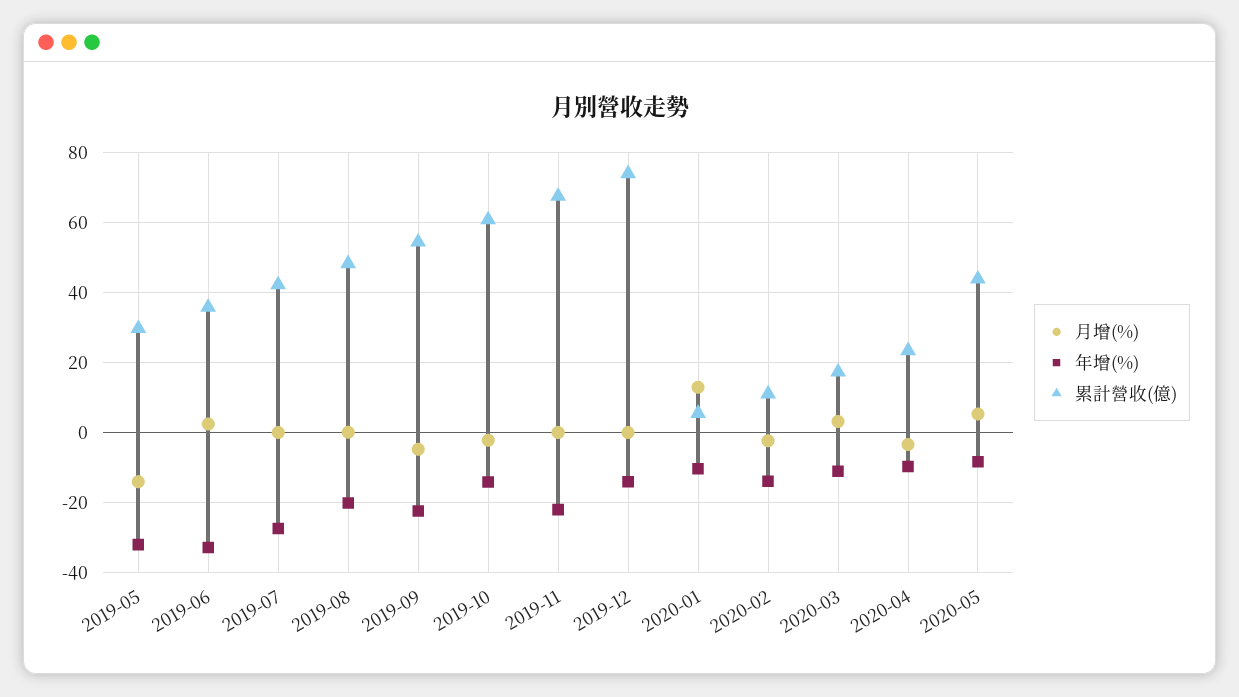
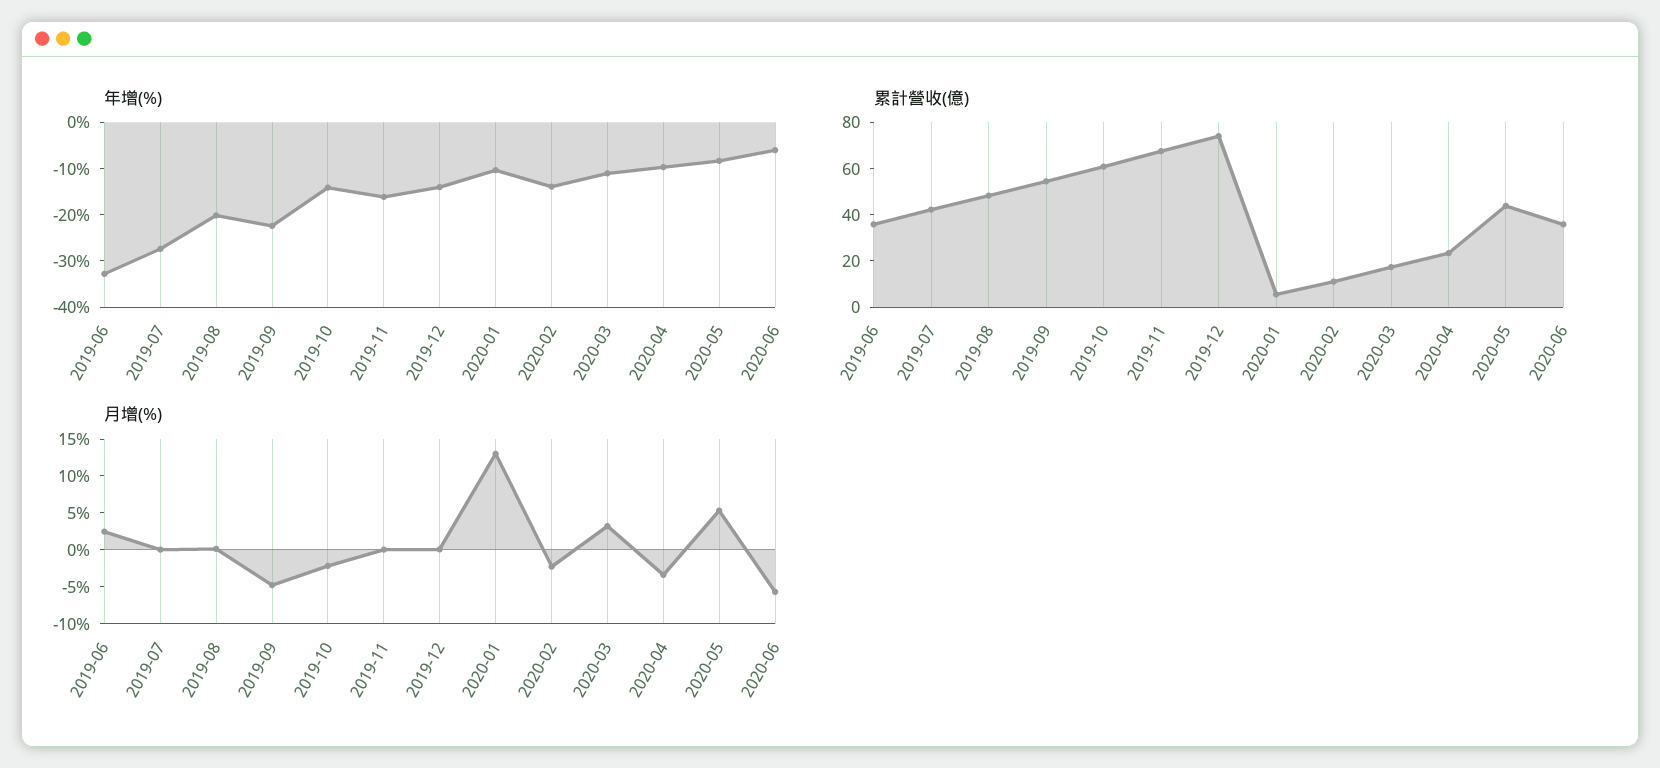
月增(%), 2019-05: -14 -> none
年增(%), 2019-05: -32 -> none
累計營收(億), 2019-05: 30 -> none
年增(%), 2019-11: -22 -> -16
年增(%), 2020-06: none -> -6
累計營收(億), 2020-06: none -> 35
月增(%), 2020-06: none -> -5

